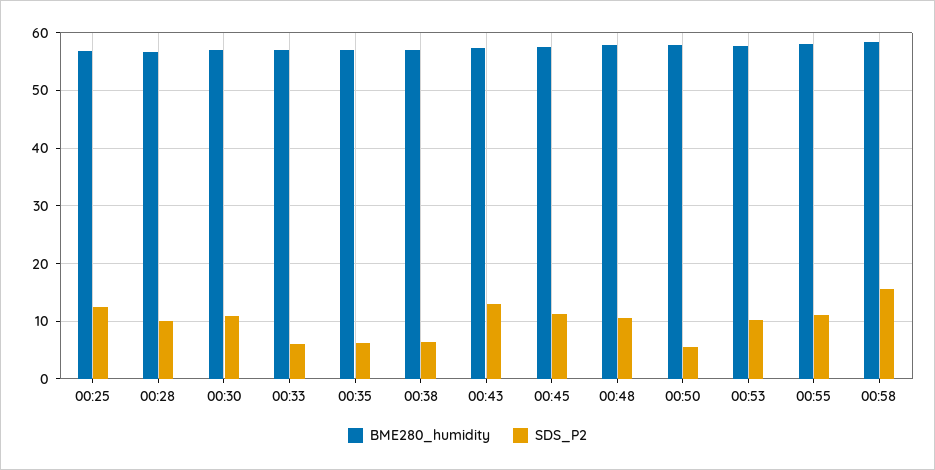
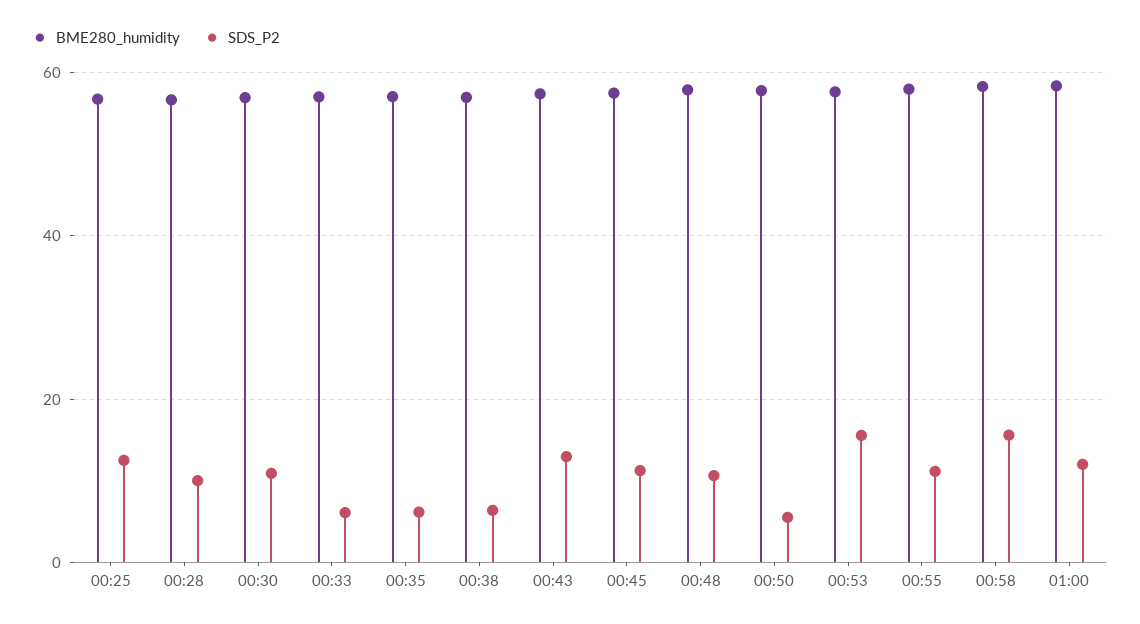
SDS_P2, 00:53: 10 -> 16
BME280_humidity, 01:00: none -> 58
SDS_P2, 01:00: none -> 12

